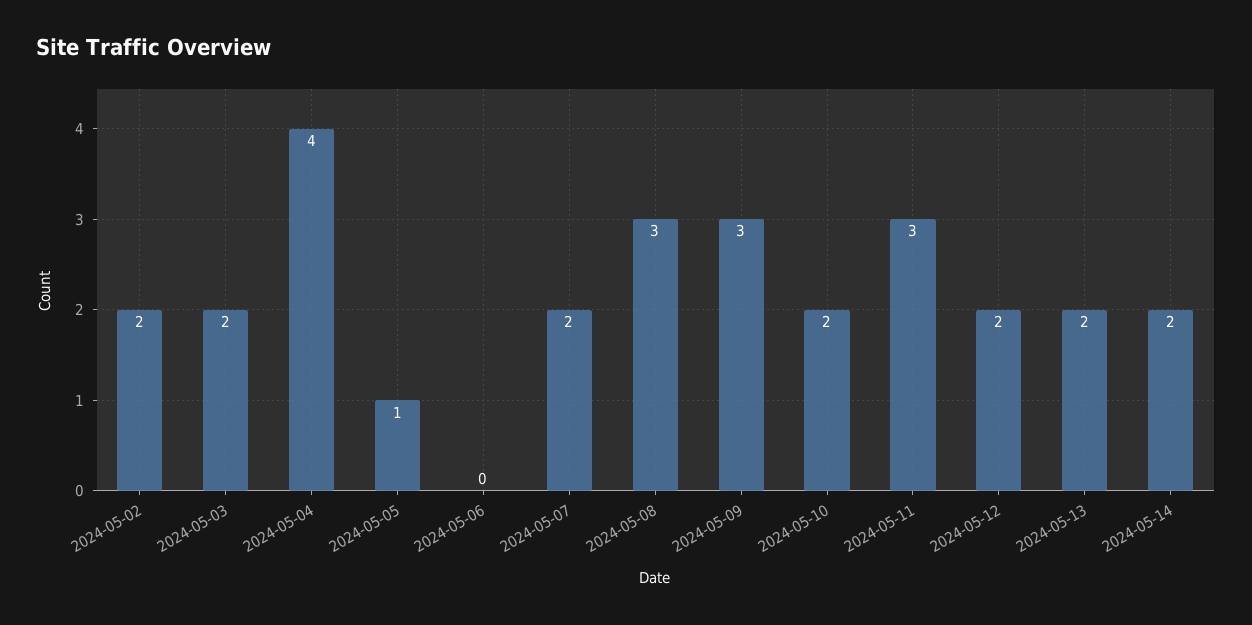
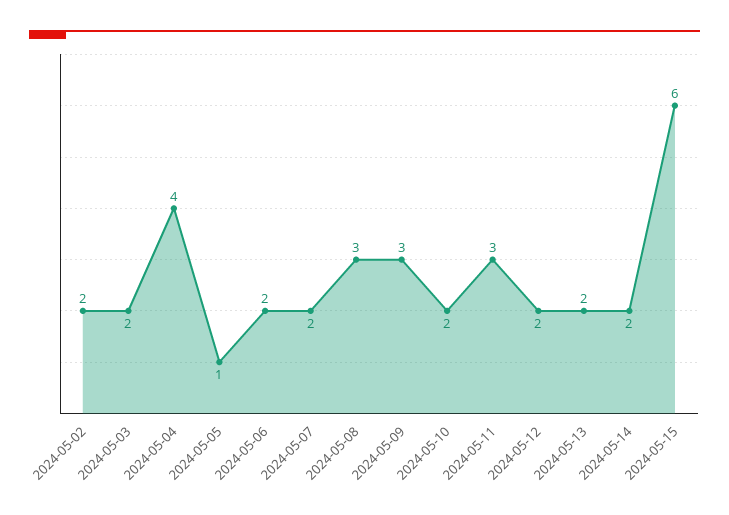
2024-05-06: 0 -> 2
2024-05-15: none -> 6

